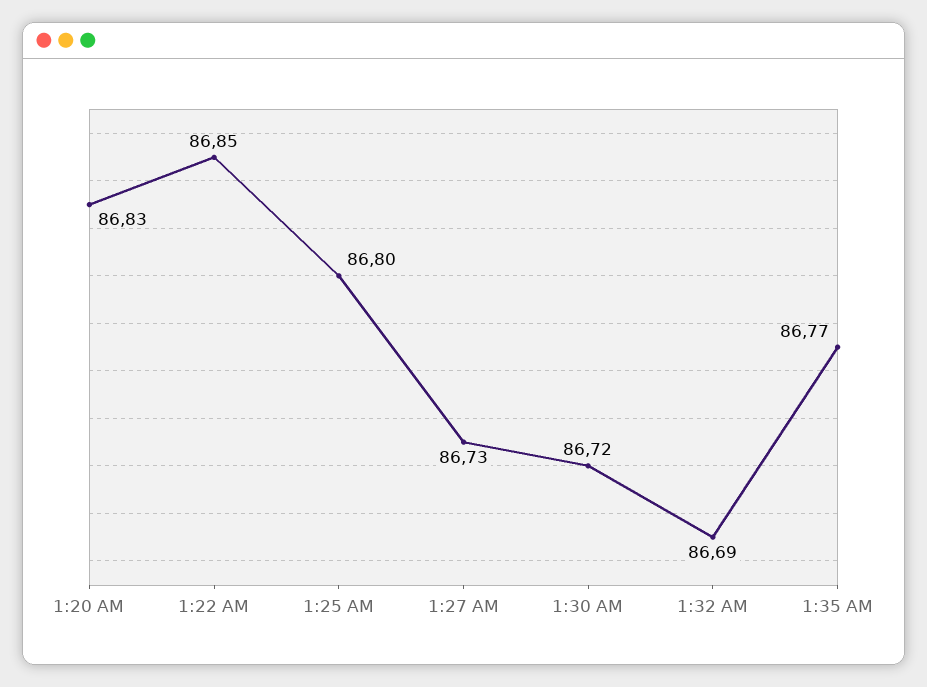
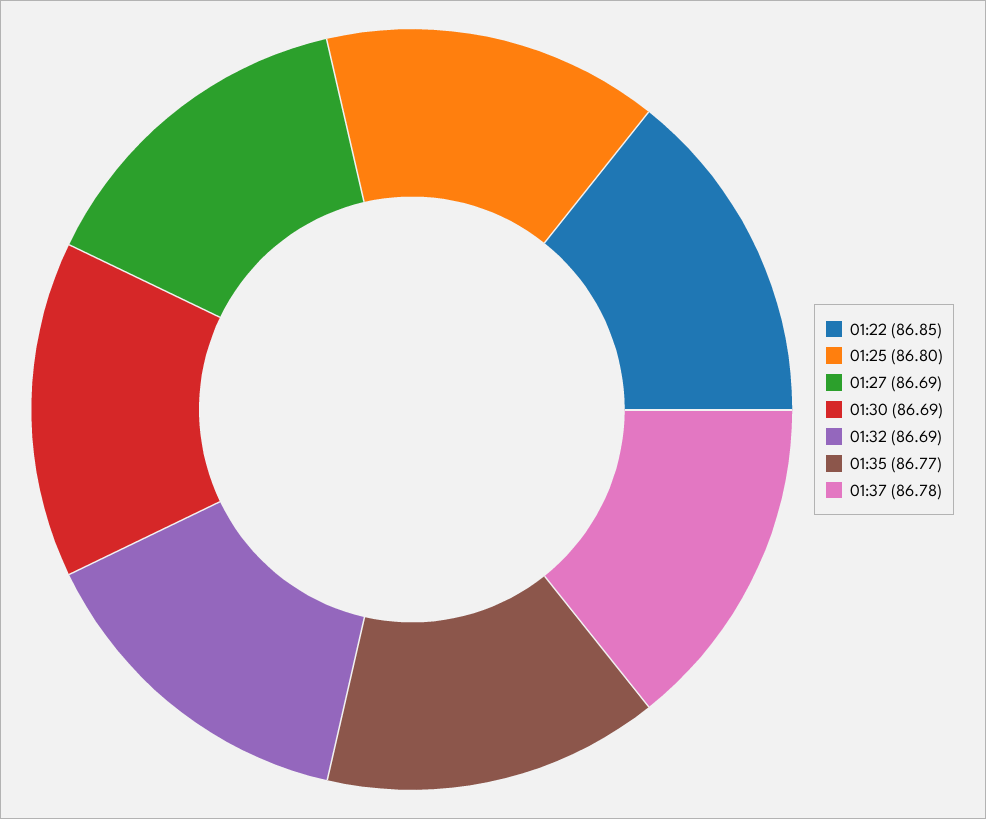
1:20 AM: 86.83 -> none
1:27 AM: 86.73 -> 86.69
1:30 AM: 86.72 -> 86.69
01:37: none -> 86.78

